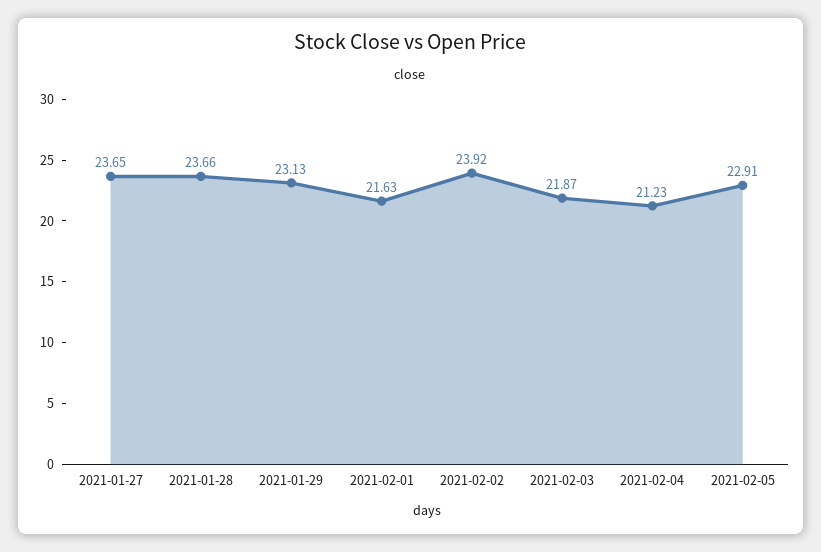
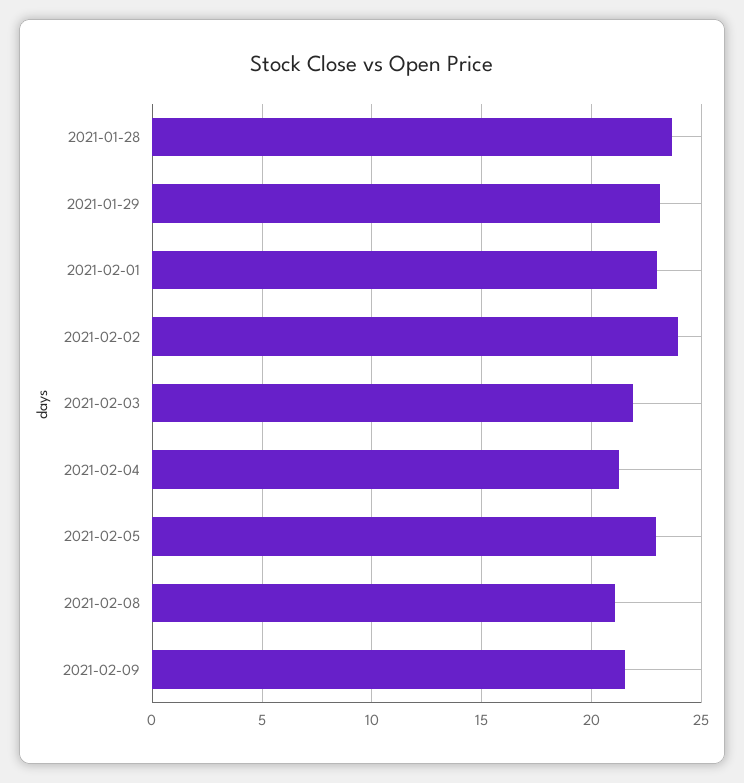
2021-01-27: 23.65 -> none
2021-02-01: 21.63 -> 23
2021-02-08: none -> 21
2021-02-09: none -> 21.5

